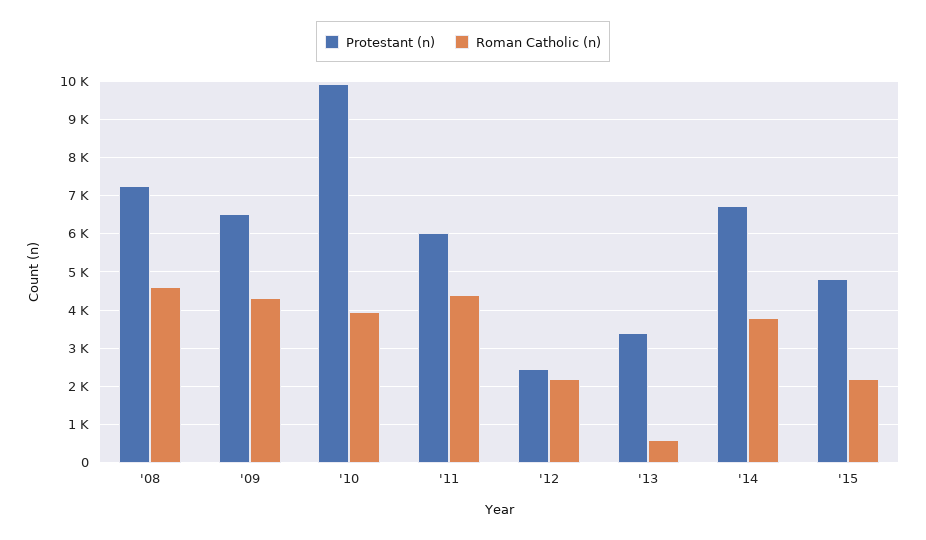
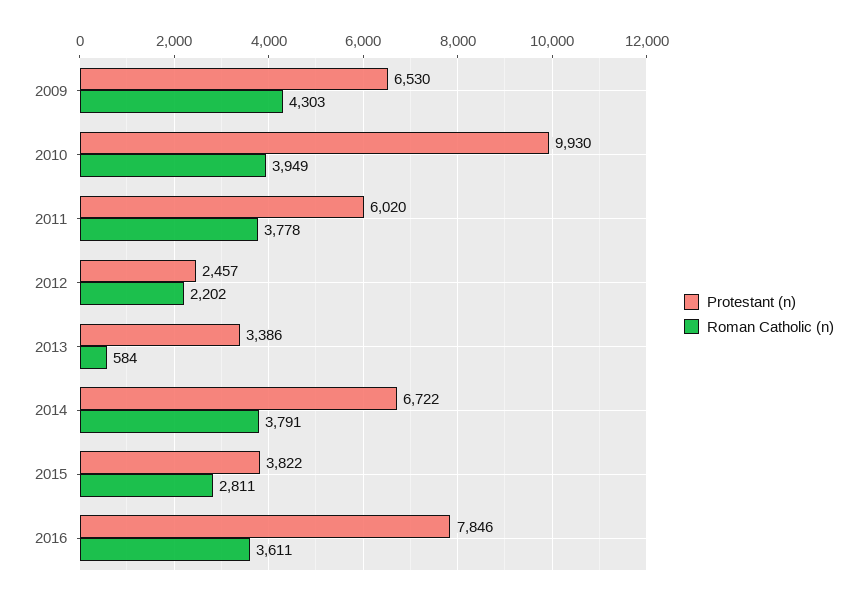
Protestant (n), '08: 7200 -> none
Roman Catholic (n), '08: 4600 -> none
Roman Catholic (n), '11: 4400 -> 3778
Protestant (n), '15: 4800 -> 3822
Roman Catholic (n), '15: 2200 -> 2811
Protestant (n), 2016: none -> 7846
Roman Catholic (n), 2016: none -> 3611

